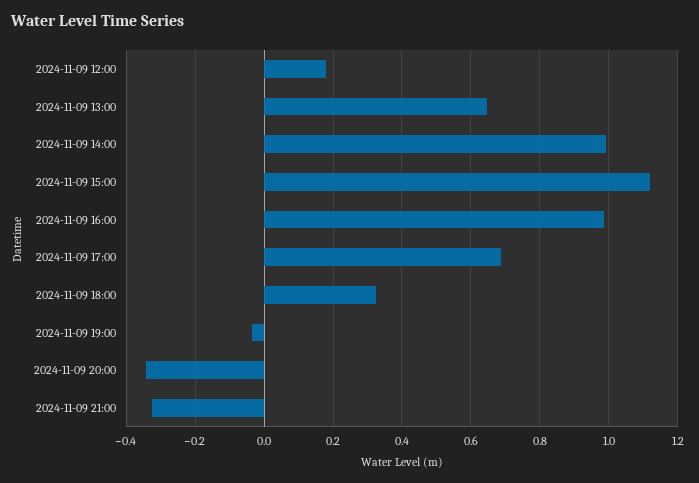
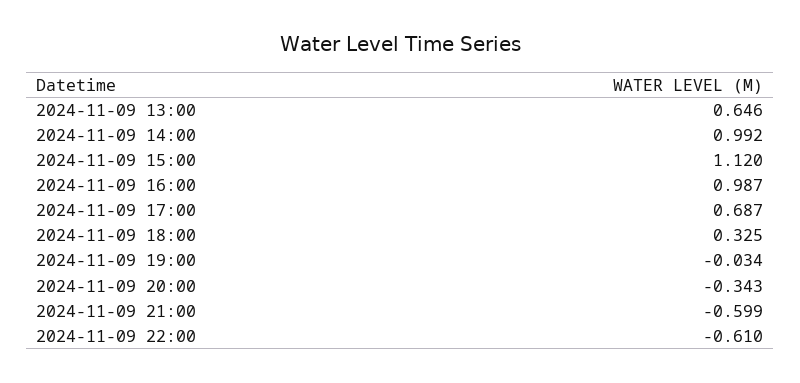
2024-11-09 12:00: 0.18 -> none
2024-11-09 21:00: -0.32 -> -0.599
2024-11-09 22:00: none -> -0.61

